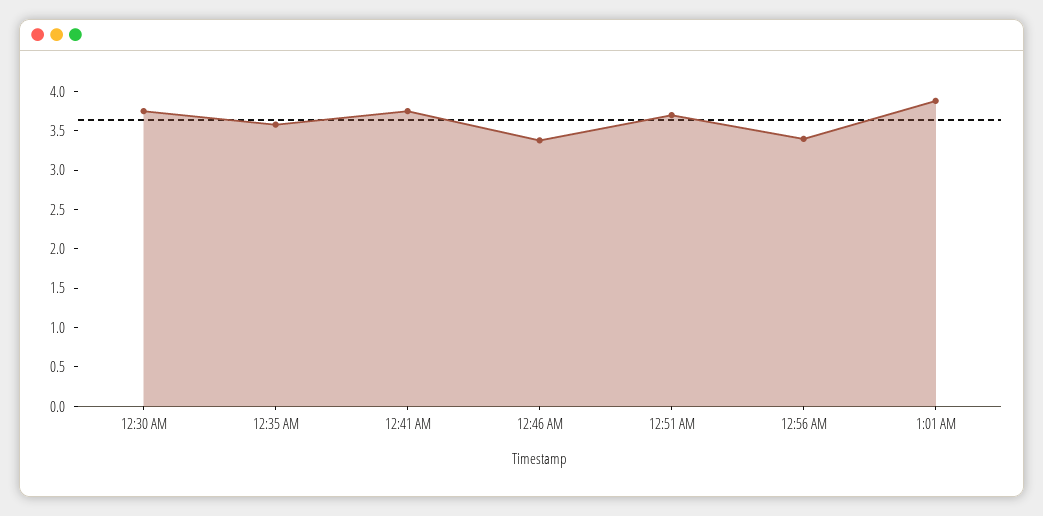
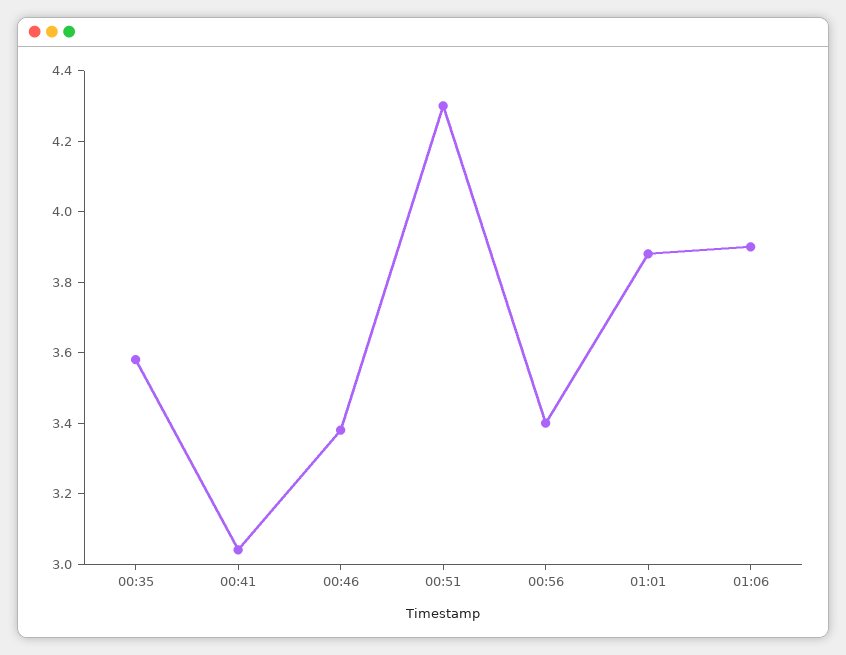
12:30 AM: 3.75 -> none
12:41 AM: 3.75 -> 3.05
12:51 AM: 3.75 -> 4.3
01:06: none -> 3.9

